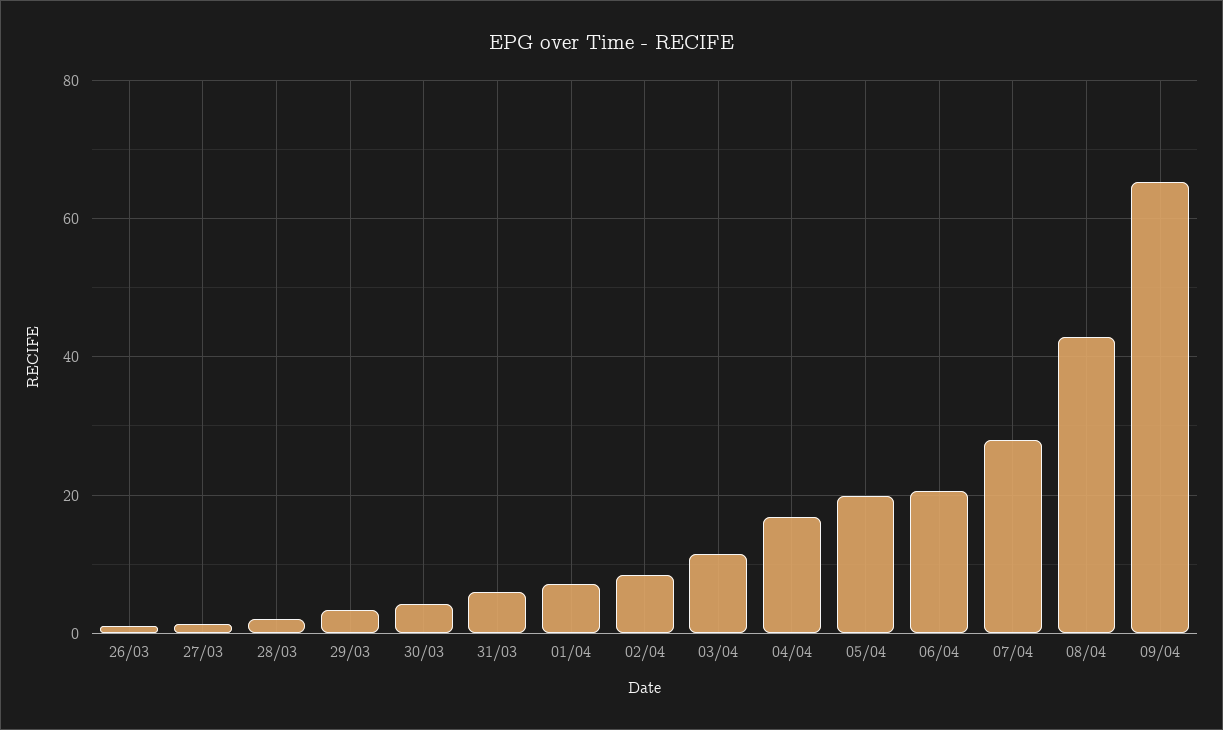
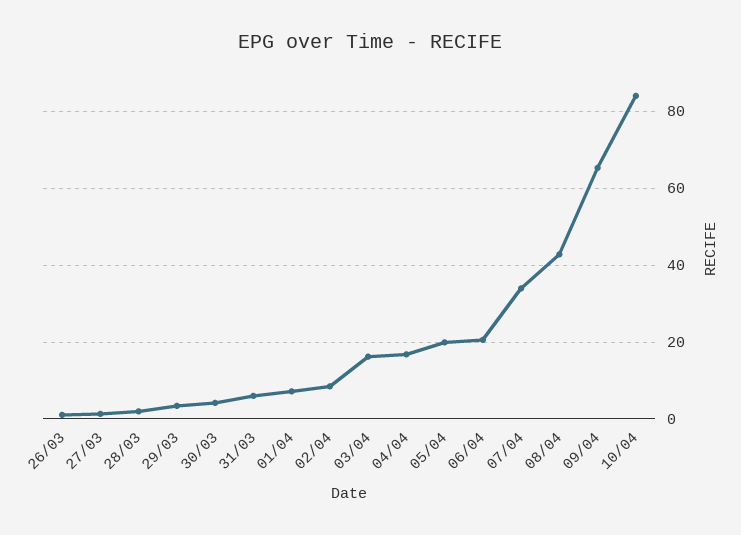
03/04: 12 -> 16
07/04: 28 -> 34
10/04: none -> 84

